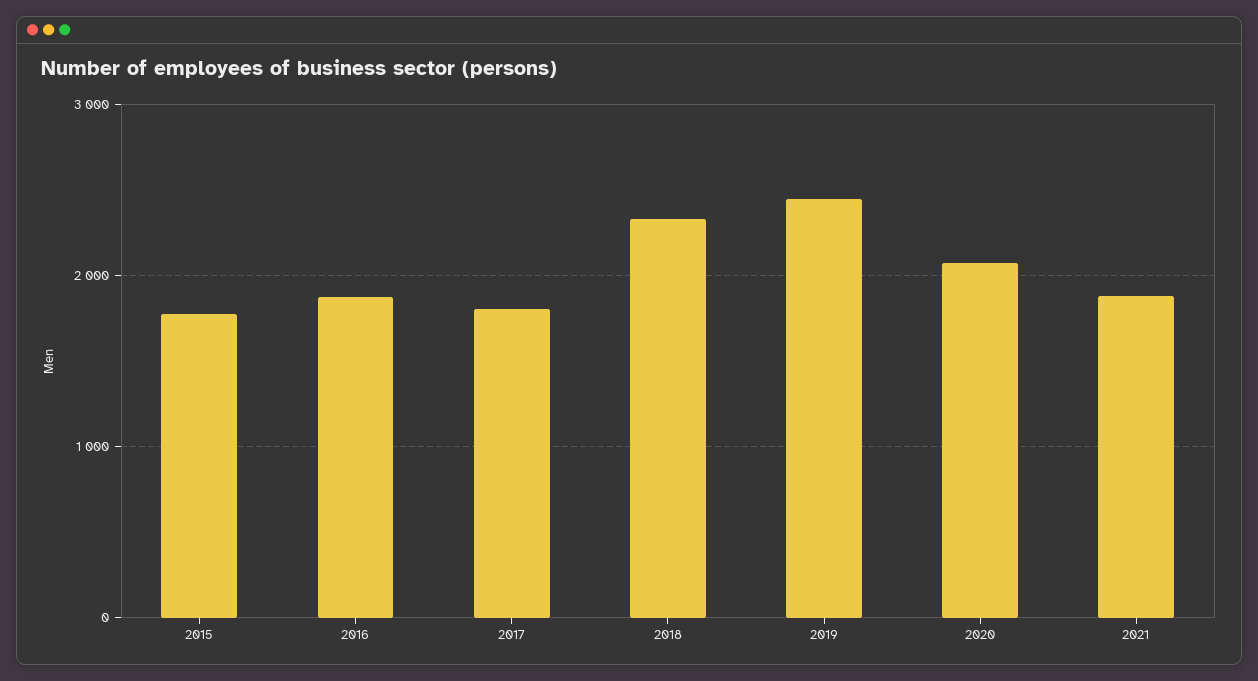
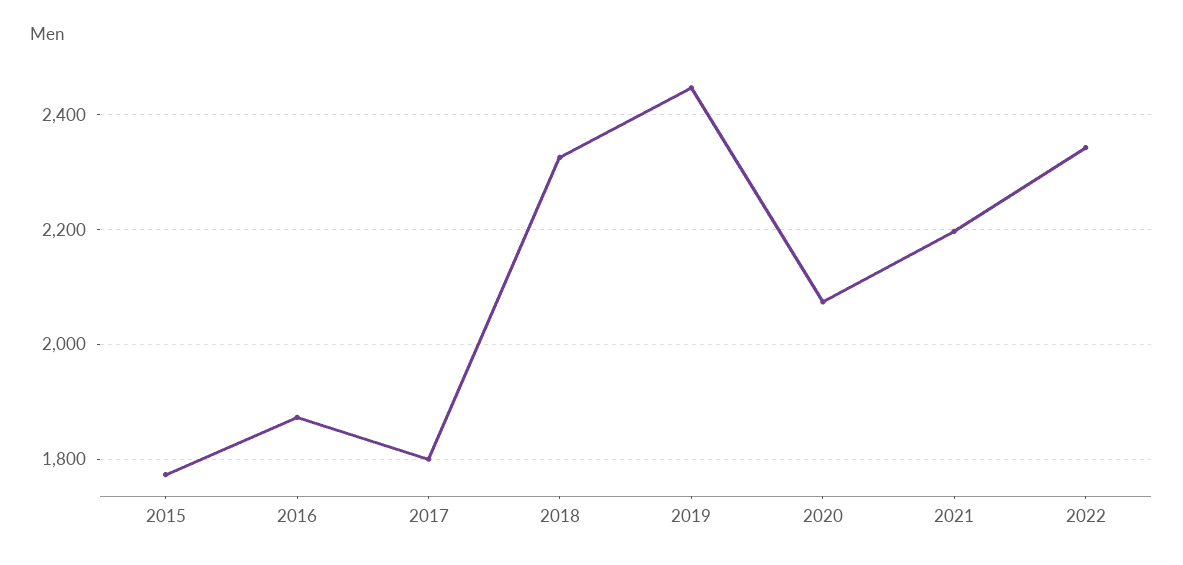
2021: 1900 -> 2200
2022: none -> 2340

